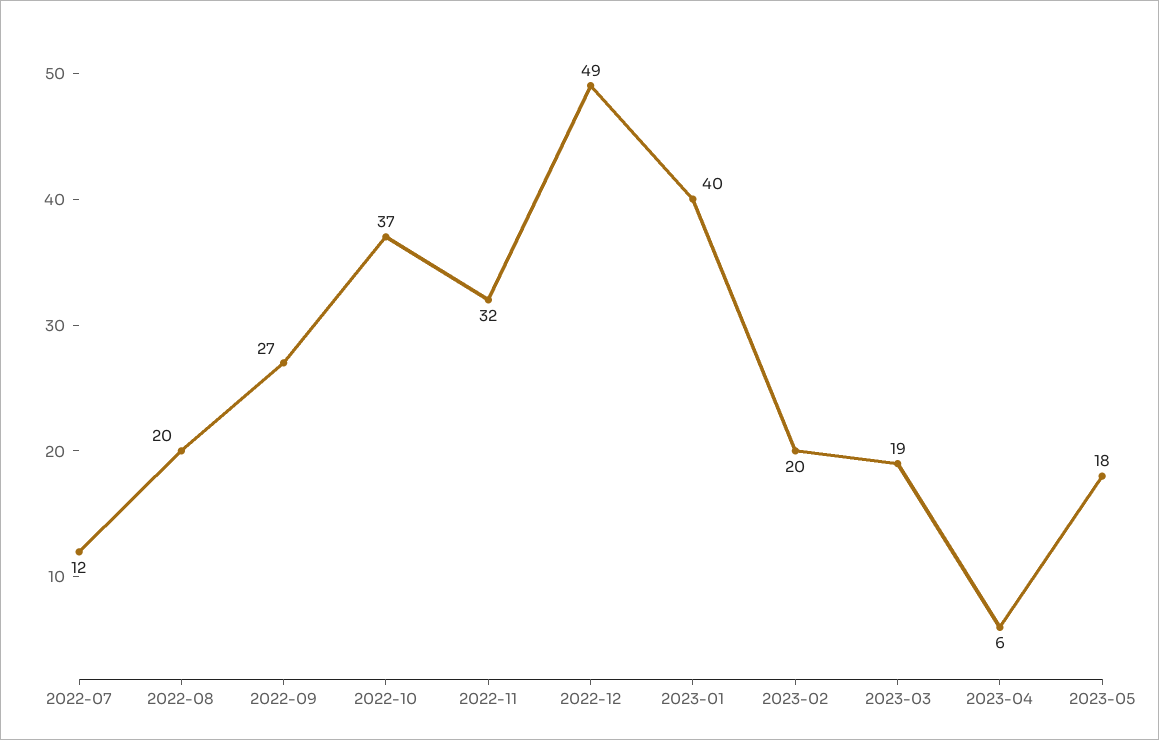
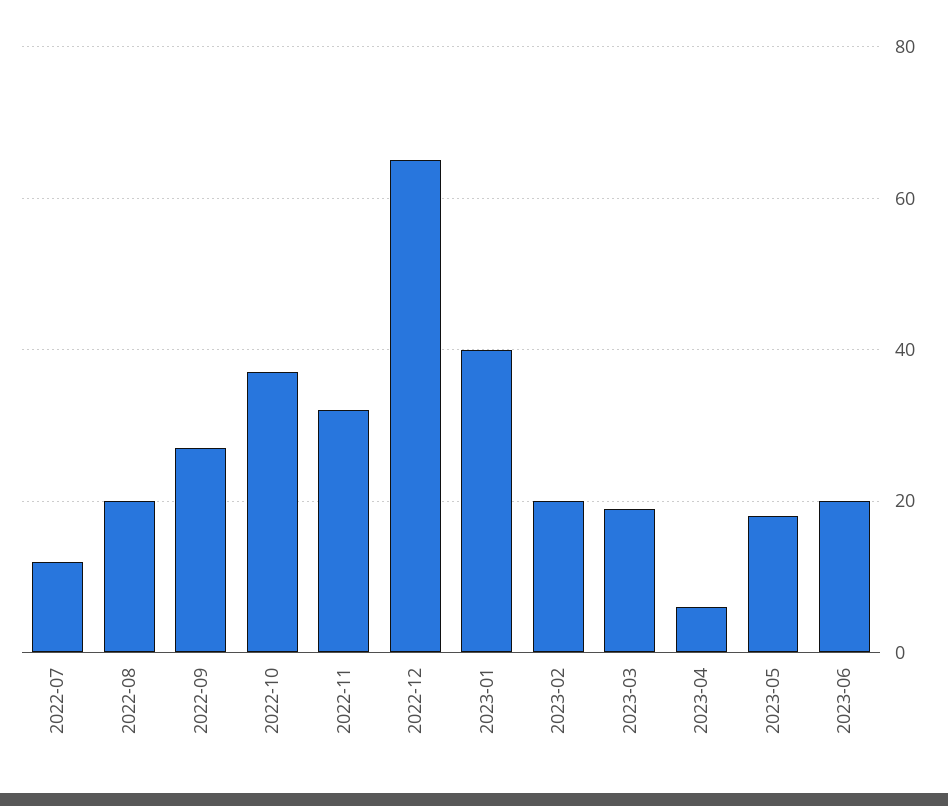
2022-12: 49 -> 65
2023-06: none -> 20

